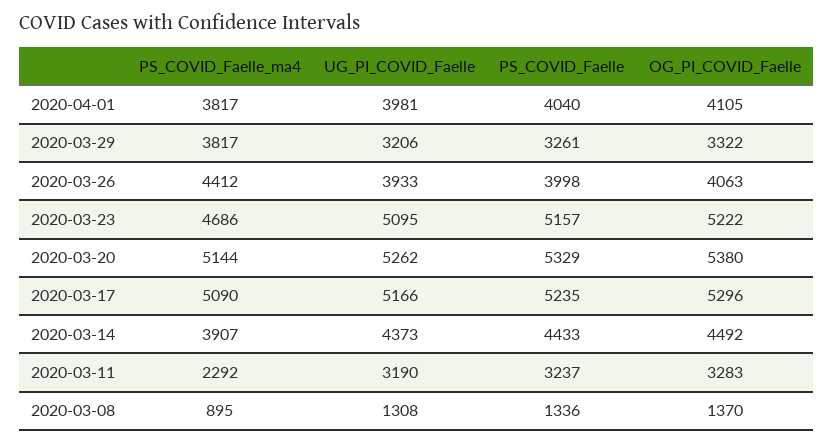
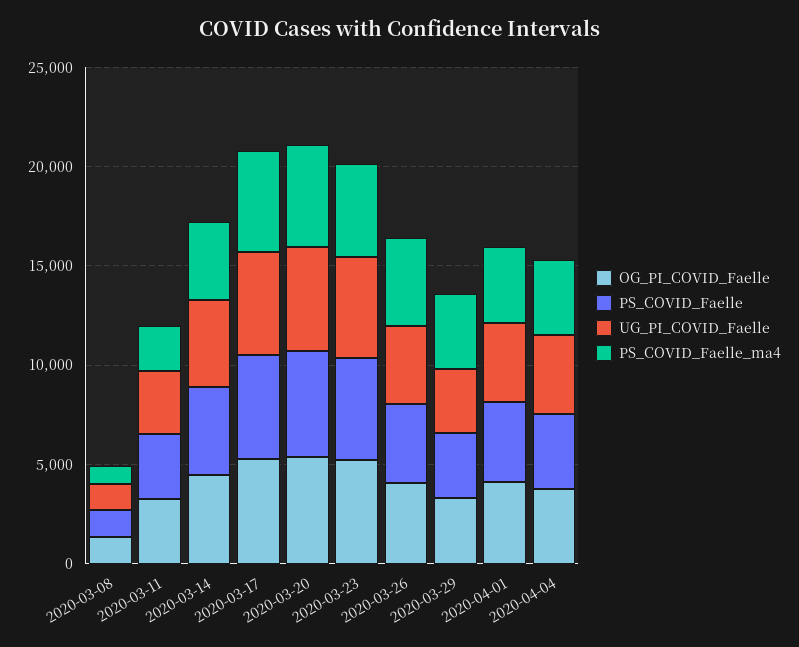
OG_PI_COVID_Faelle, 2020-04-04: none -> 4000
PS_COVID_Faelle, 2020-04-04: none -> 4000
UG_PI_COVID_Faelle, 2020-04-04: none -> 4000
PS_COVID_Faelle_ma4, 2020-04-04: none -> 4000

